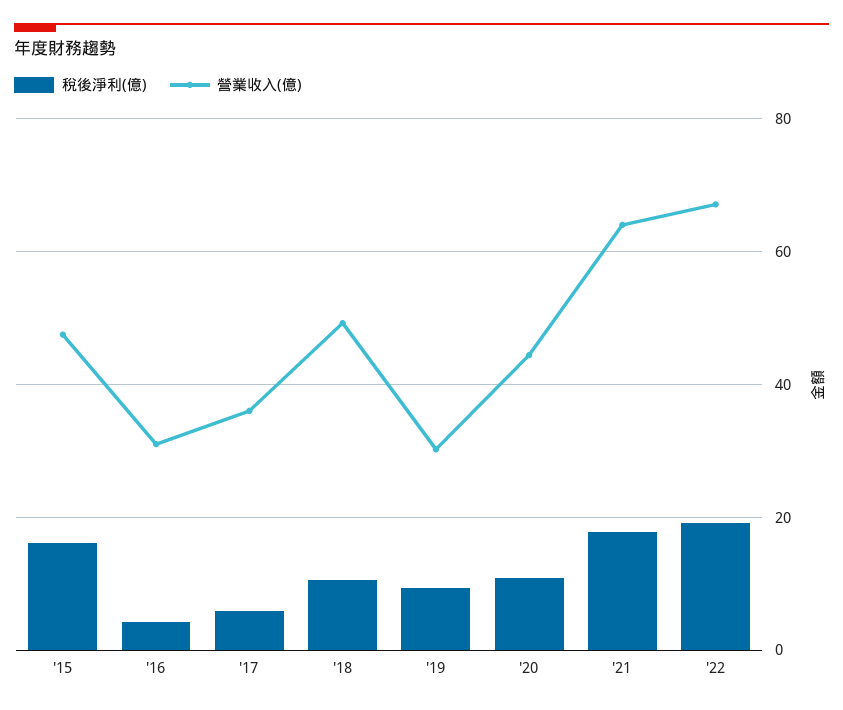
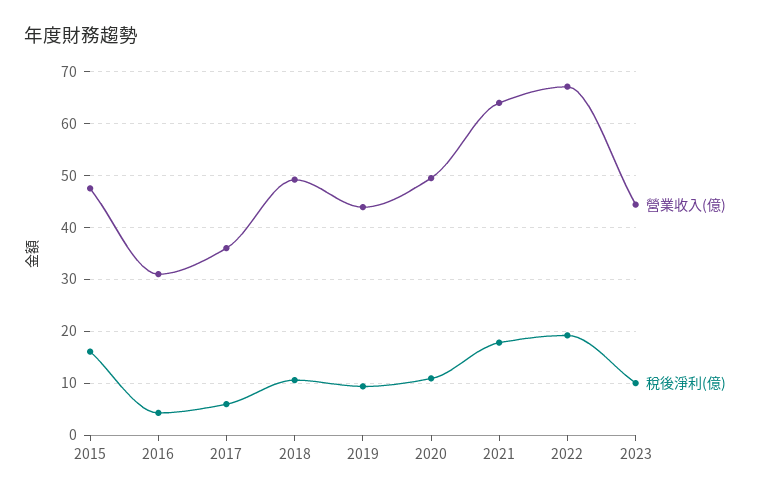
營業收入(億), '19: 30 -> 44
營業收入(億), '20: 44 -> 50
營業收入(億), 2023: none -> 44
稅後淨利(億), 2023: none -> 10

